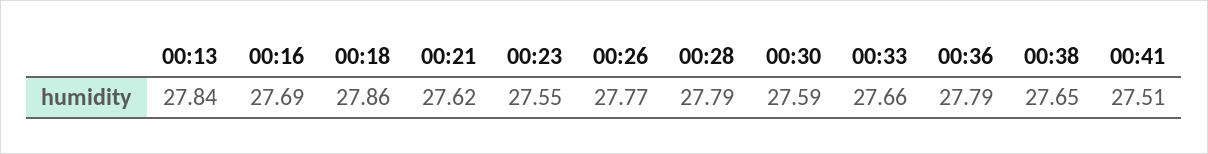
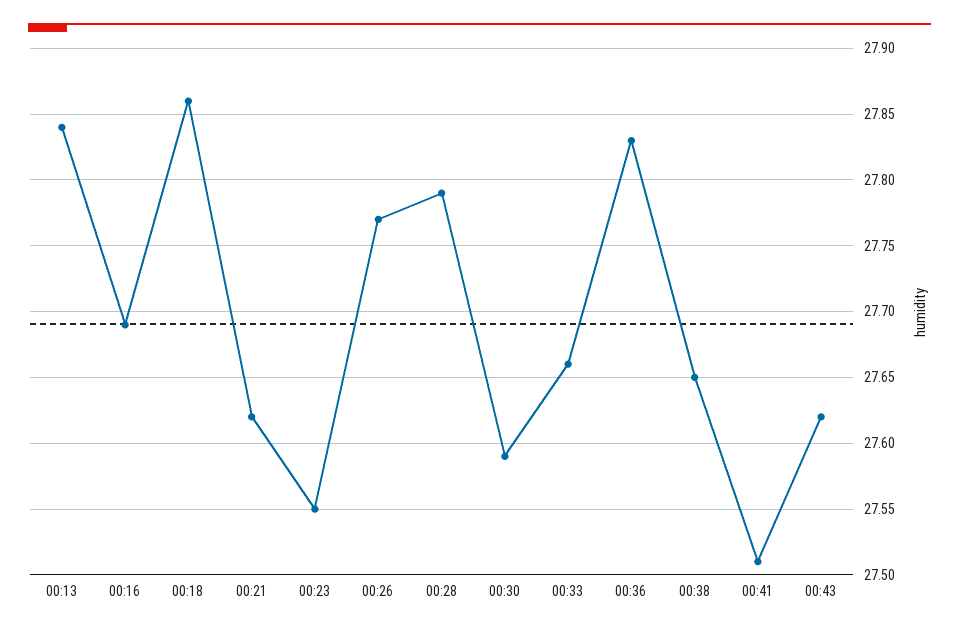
00:36: 27.79 -> 27.83
00:43: none -> 27.62

